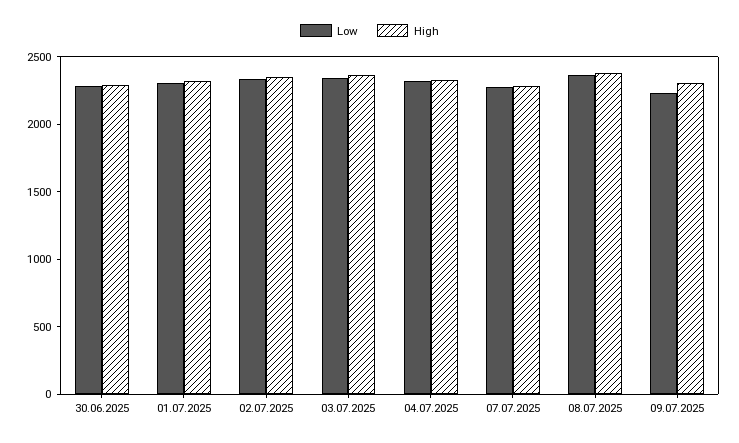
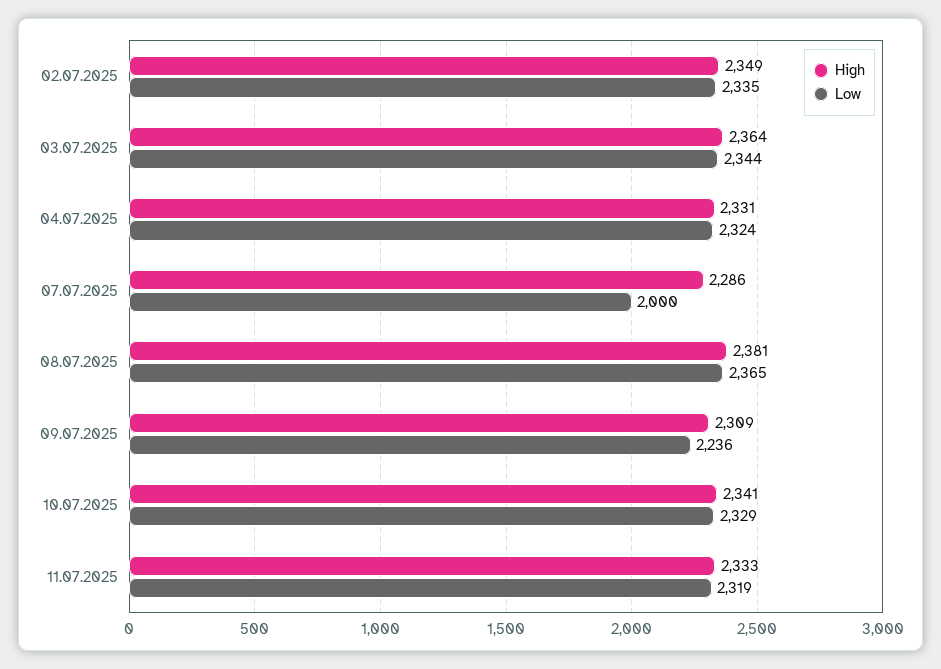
Low, 30.06.2025: 2300 -> none
High, 30.06.2025: 2300 -> none
Low, 01.07.2025: 2300 -> none
High, 01.07.2025: 2300 -> none
Low, 07.07.2025: 2300 -> 2000
High, 10.07.2025: none -> 2341
Low, 10.07.2025: none -> 2329
High, 11.07.2025: none -> 2333
Low, 11.07.2025: none -> 2319

